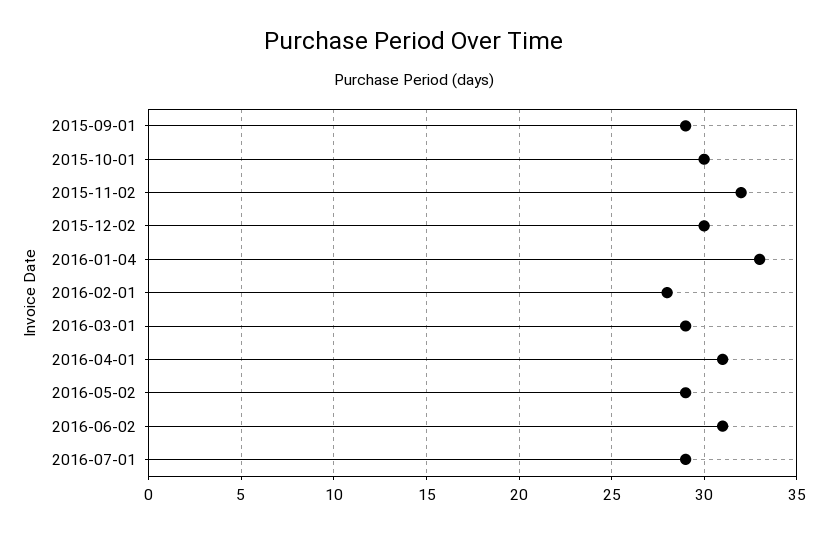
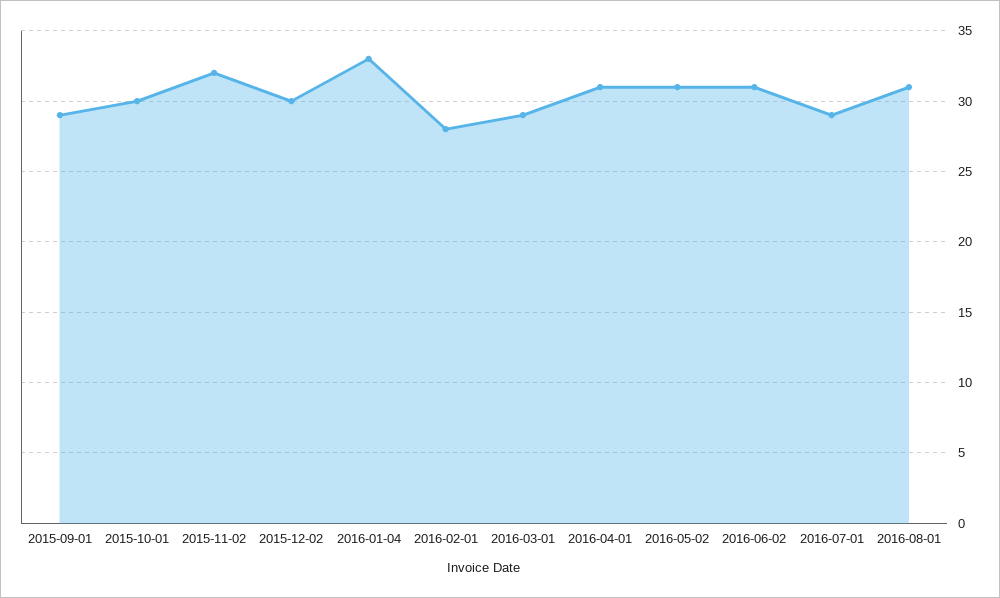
2016-05-02: 29 -> 31
2016-08-01: none -> 31

